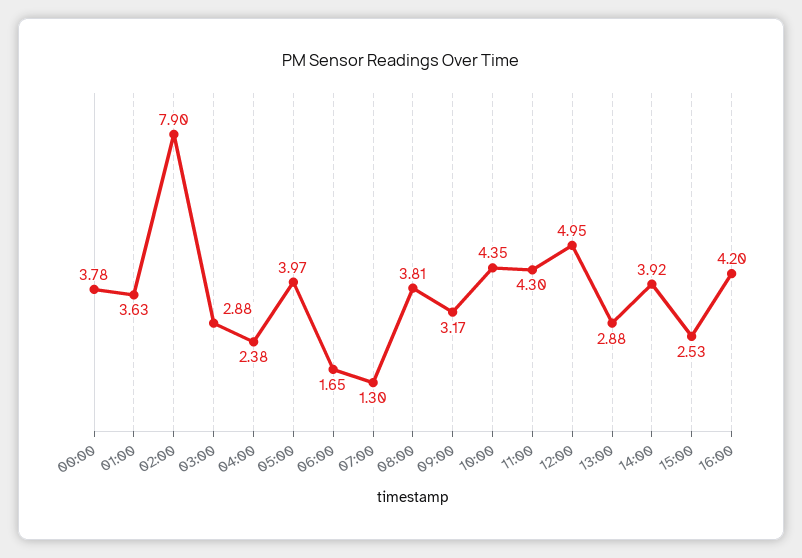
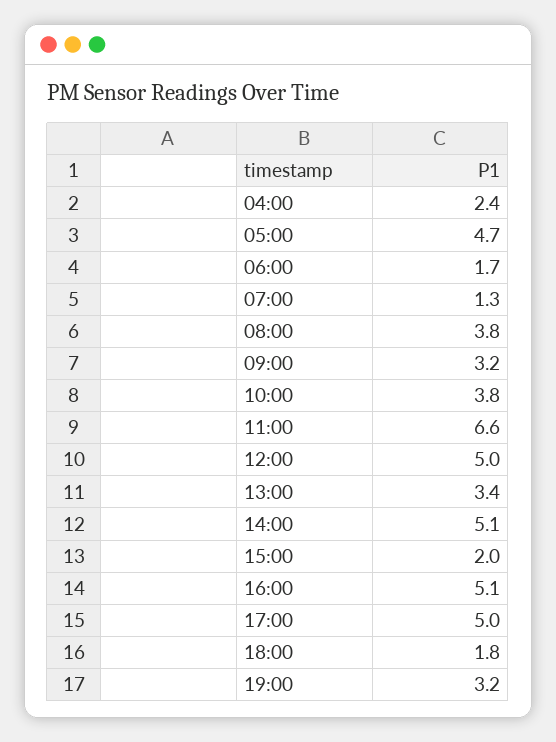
00:00: 3.78 -> none
01:00: 3.63 -> none
02:00: 7.9 -> none
03:00: 2.88 -> none
05:00: 3.97 -> 4.7
10:00: 4.35 -> 3.8
11:00: 4.3 -> 6.6
13:00: 2.88 -> 3.4
14:00: 3.92 -> 5.1
15:00: 2.53 -> 2
16:00: 4.2 -> 5.1
17:00: none -> 5
18:00: none -> 1.8
19:00: none -> 3.2

